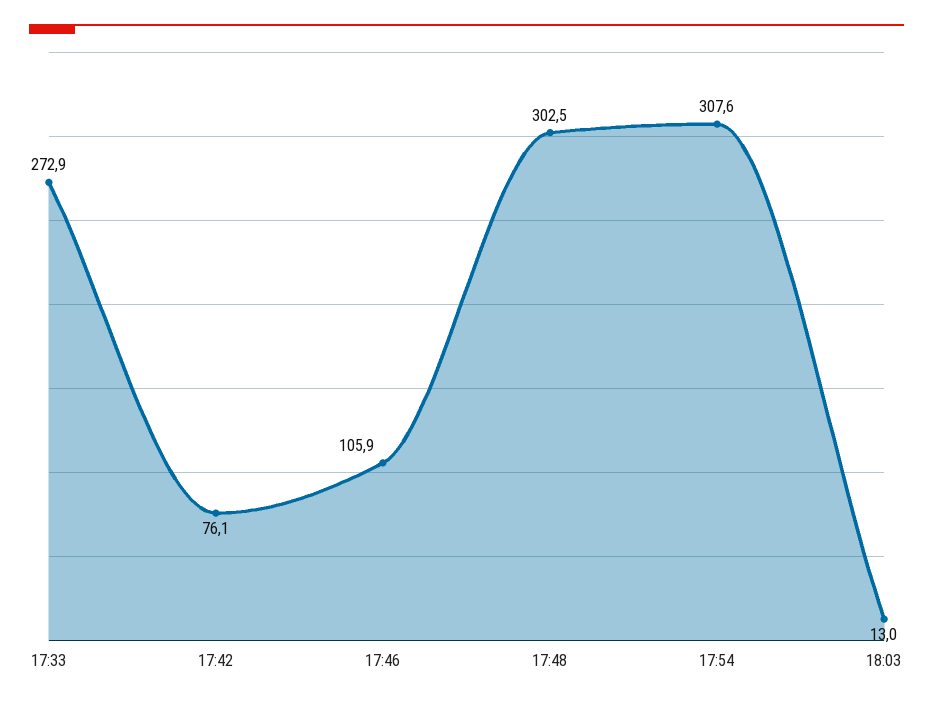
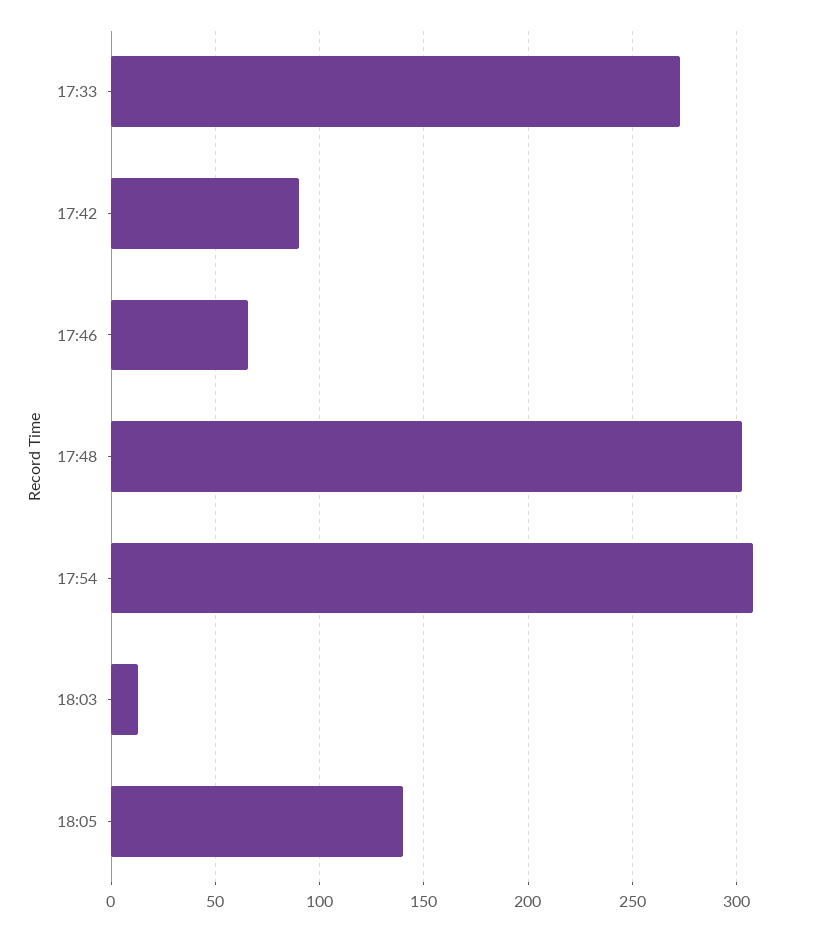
17:42: 76.1 -> 90
17:46: 105.9 -> 65
18:05: none -> 140

